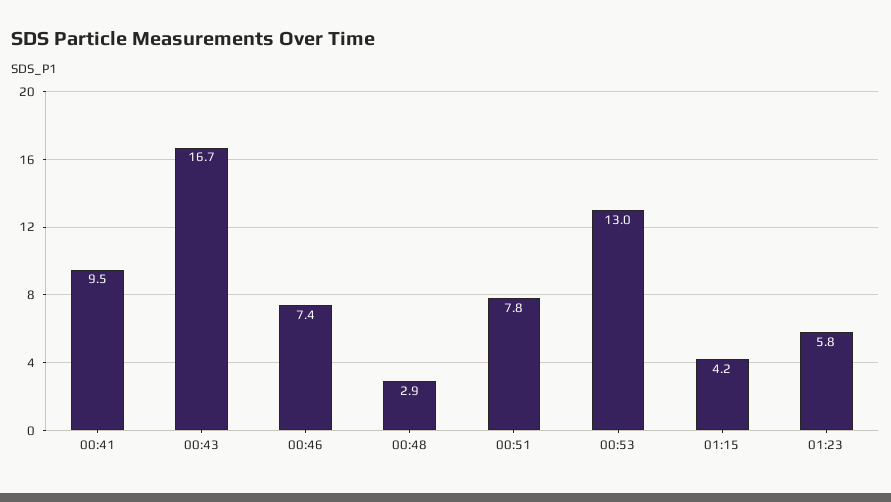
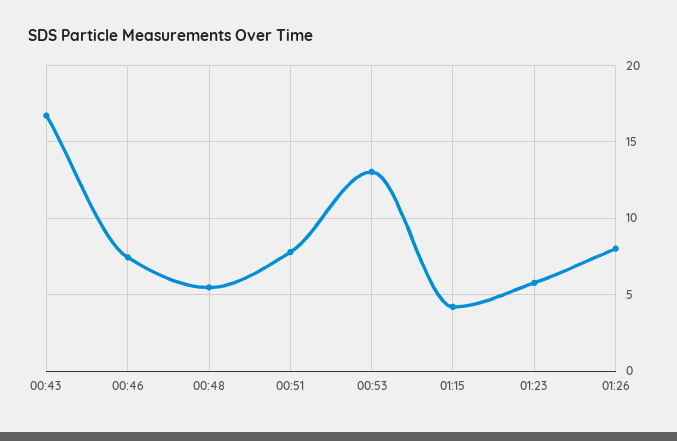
00:41: 9.5 -> none
00:48: 2.9 -> 5.5
01:26: none -> 8

